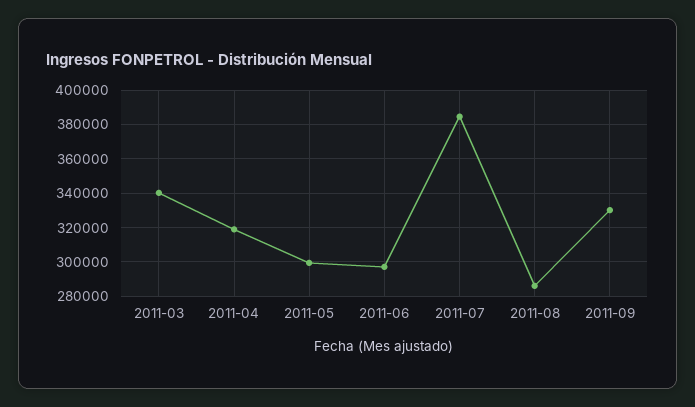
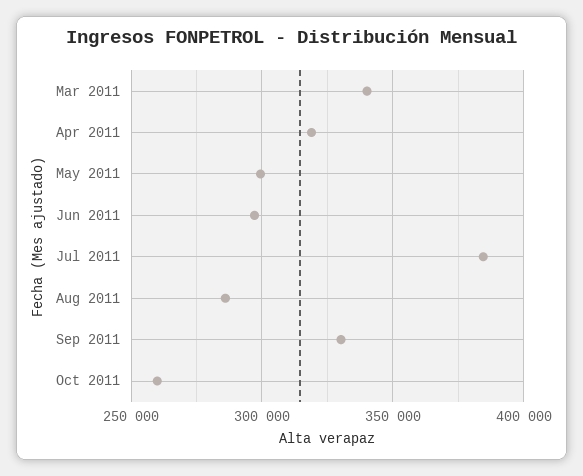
Oct 2011: none -> 260000

